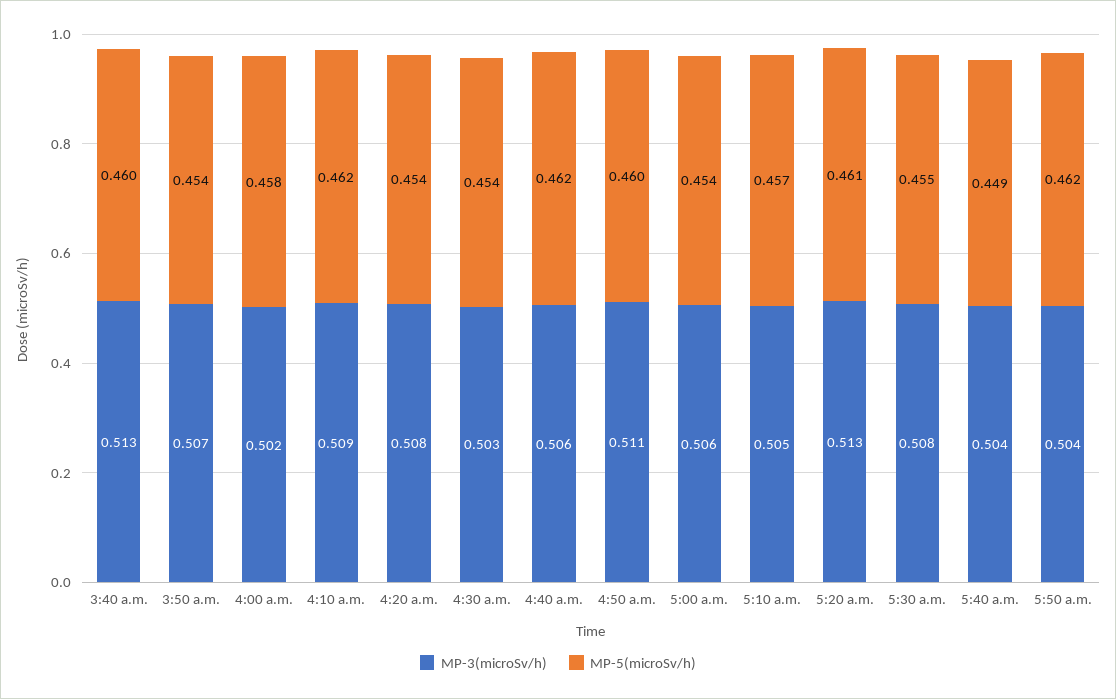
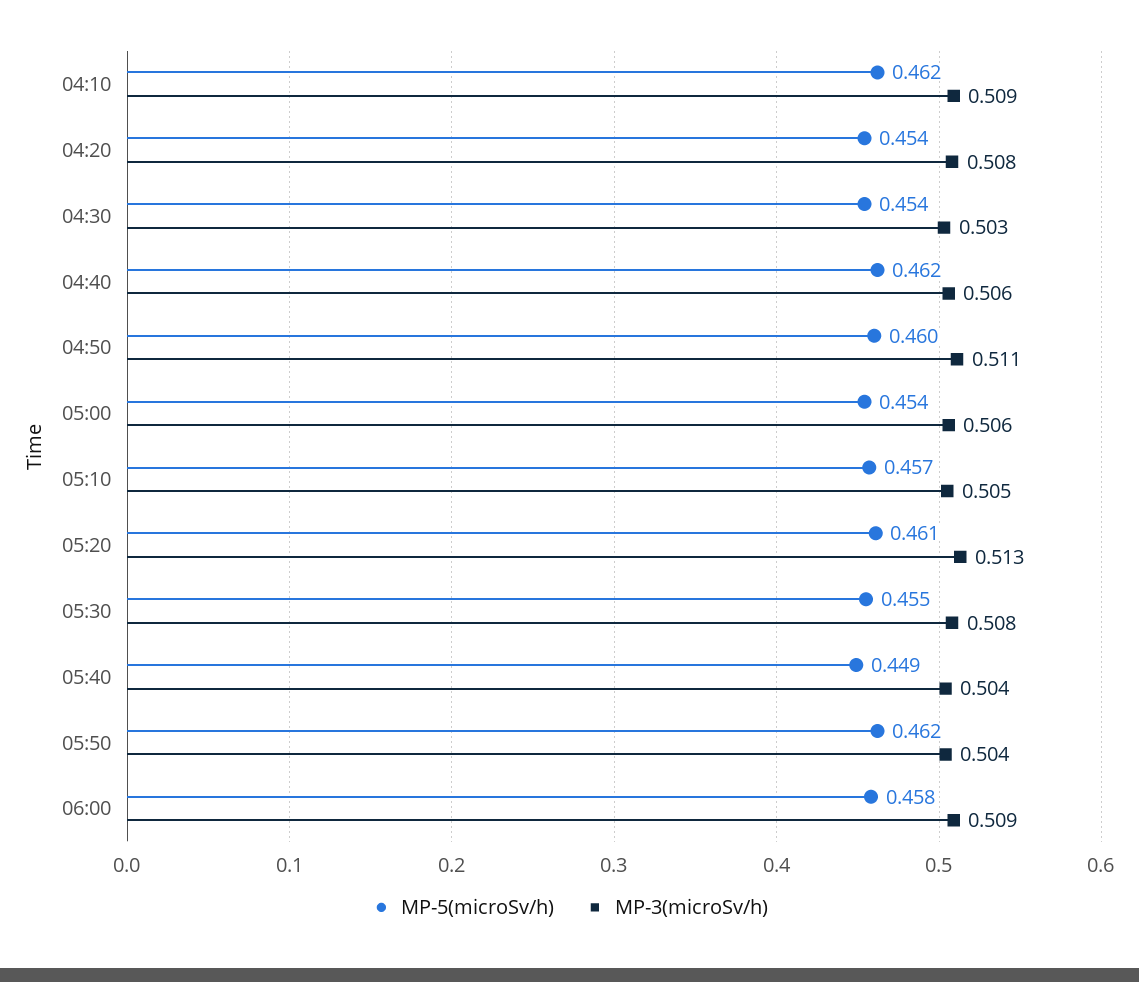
MP-3(microSv/h), 3:40 a.m.: 0.513 -> none
MP-5(microSv/h), 3:40 a.m.: 0.46 -> none
MP-3(microSv/h), 3:50 a.m.: 0.507 -> none
MP-5(microSv/h), 3:50 a.m.: 0.454 -> none
MP-3(microSv/h), 4:00 a.m.: 0.502 -> none
MP-5(microSv/h), 4:00 a.m.: 0.458 -> none
MP-5(microSv/h), 06:00: none -> 0.458
MP-3(microSv/h), 06:00: none -> 0.509

